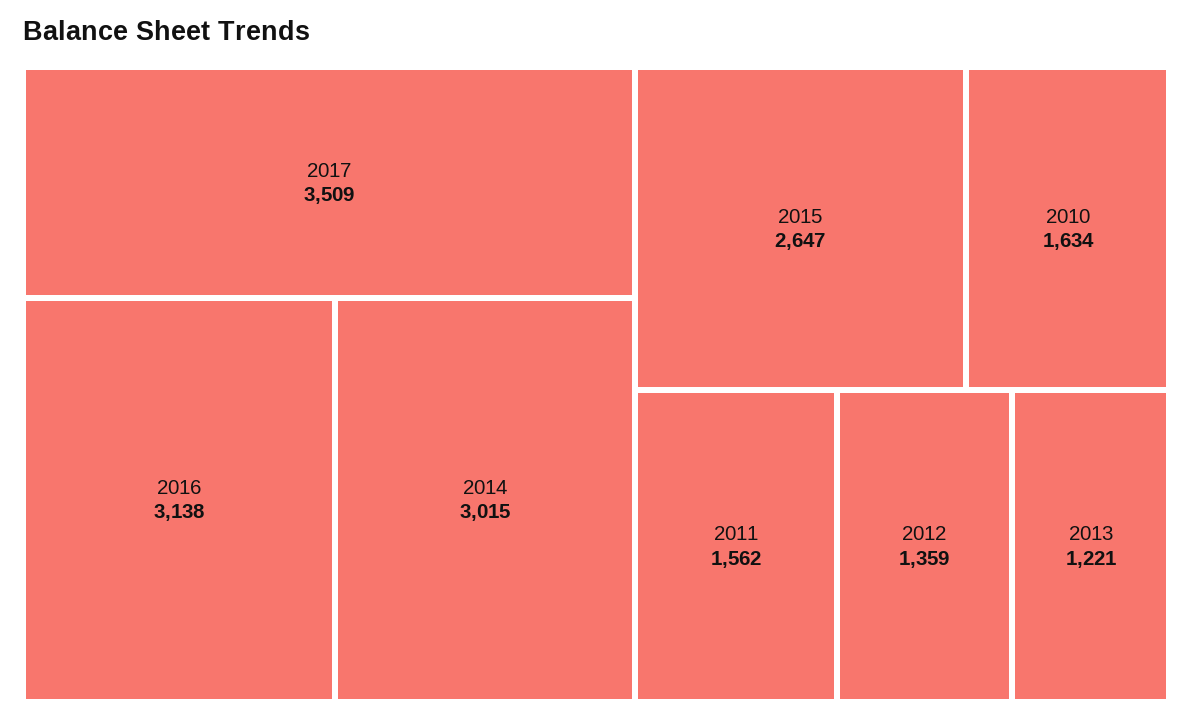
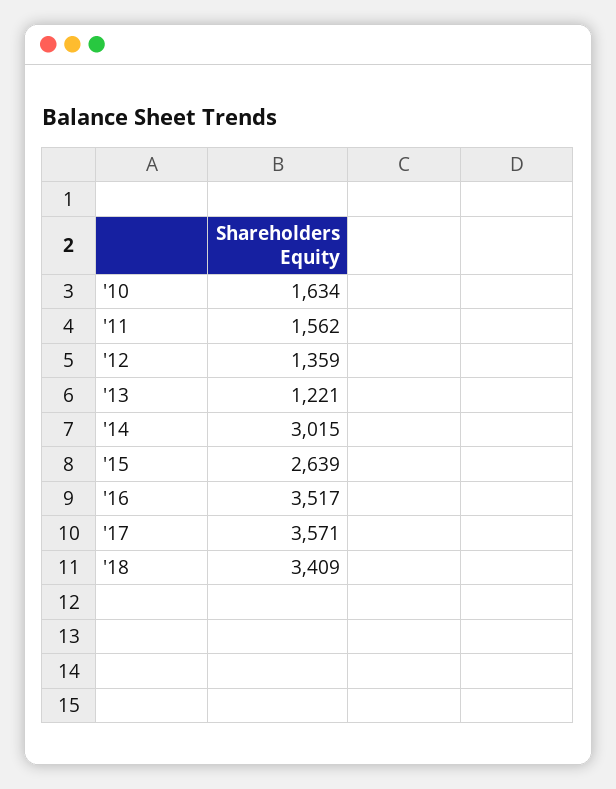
2017: 3509 -> 3571
2016: 3138 -> 3517
2015: 2647 -> 2639
'18: none -> 3409

